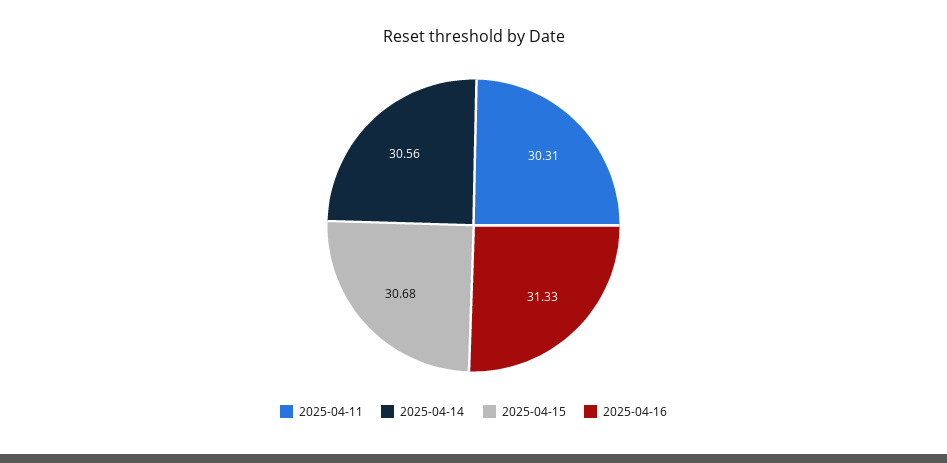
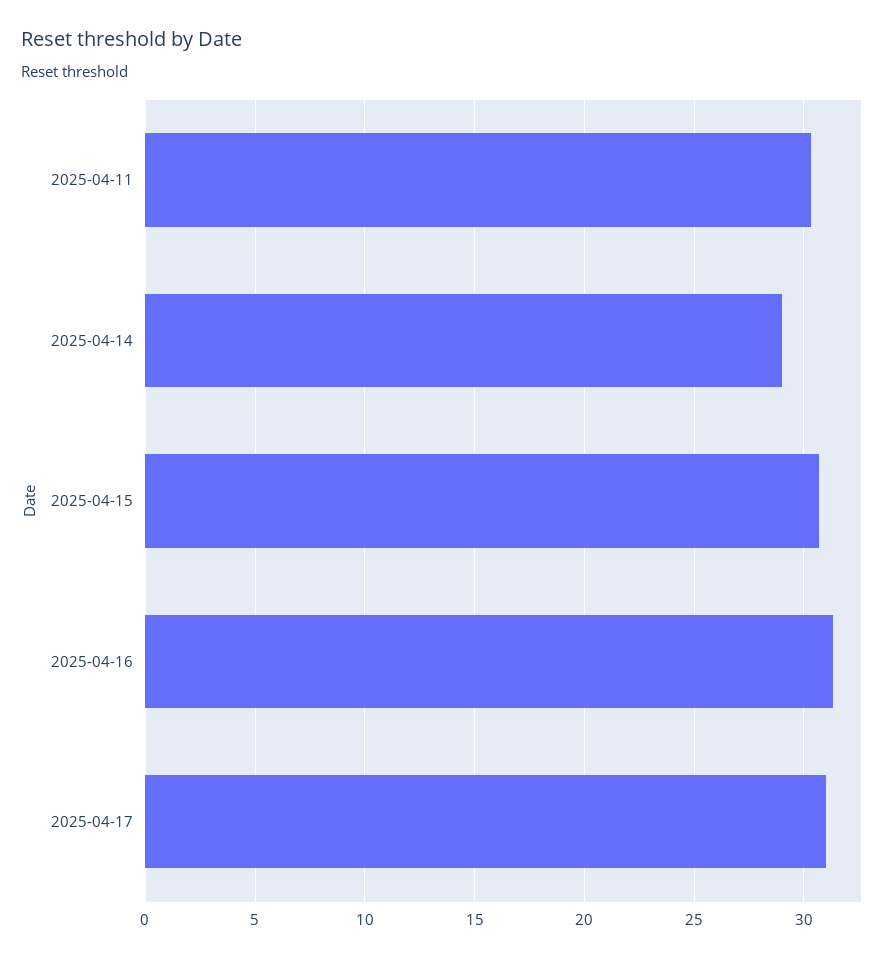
2025-04-14: 30.56 -> 29
2025-04-17: none -> 31

